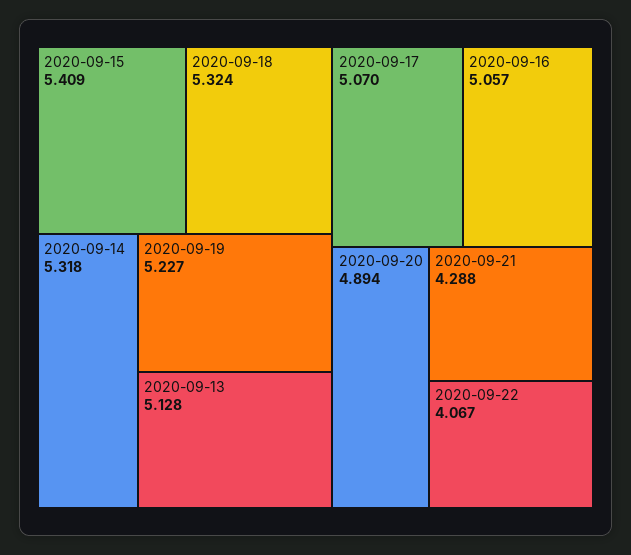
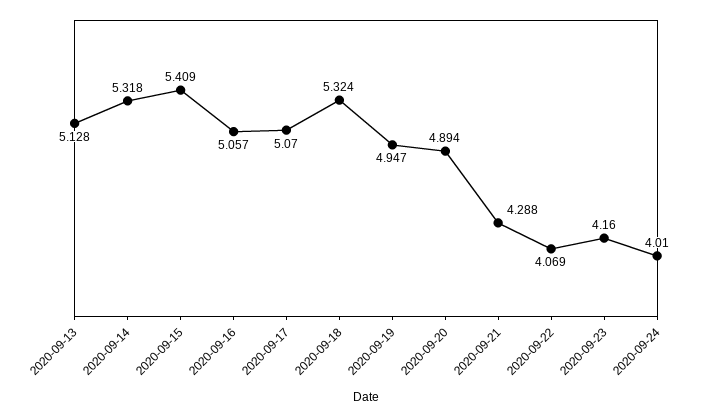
2020-09-19: 5.227 -> 4.947
2020-09-22: 4.067 -> 4.069
2020-09-23: none -> 4.16
2020-09-24: none -> 4.01

